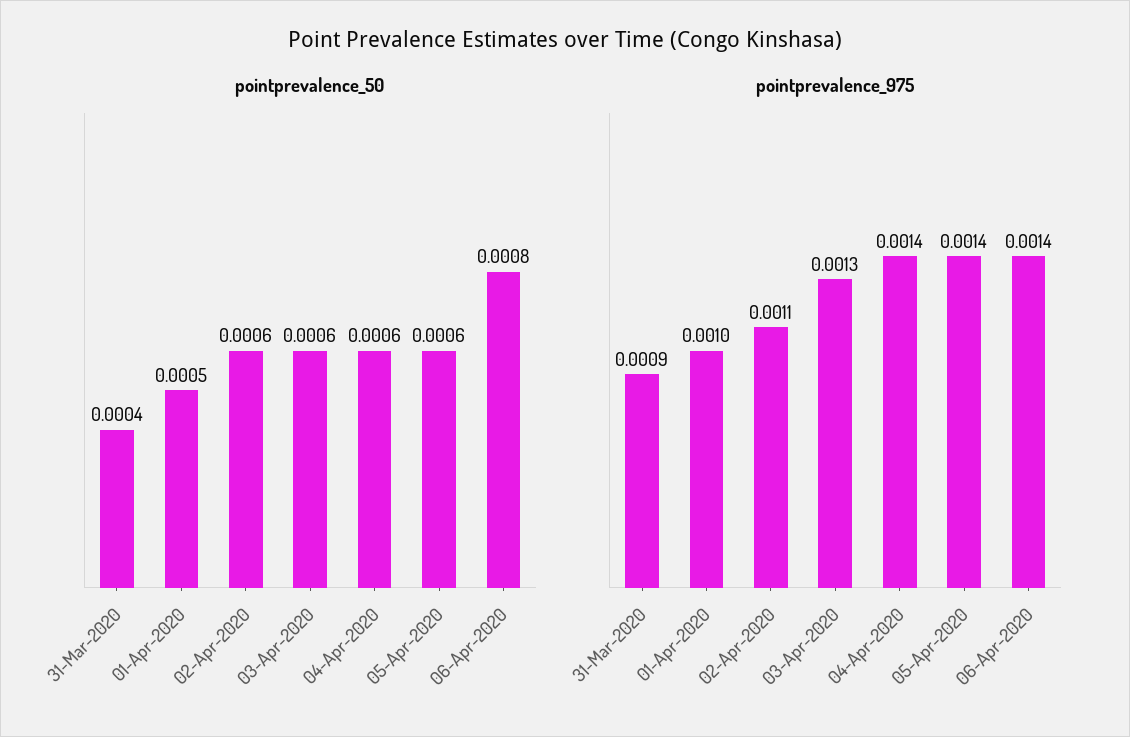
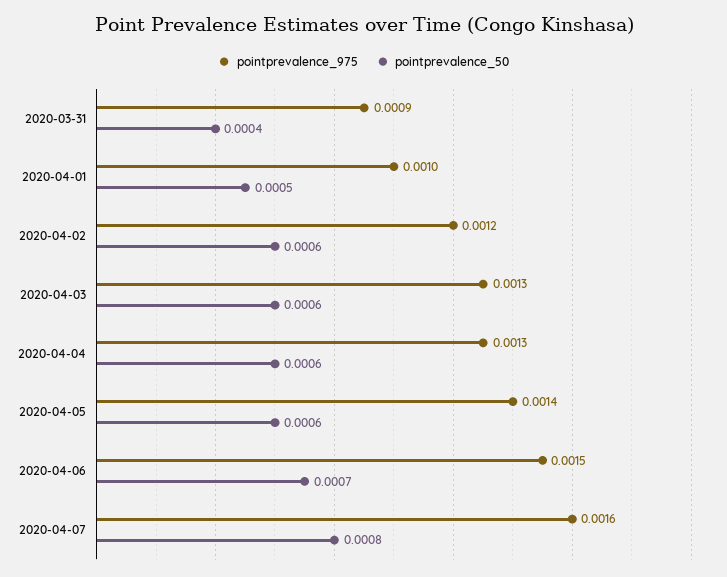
pointprevalence_50, 06-Apr-2020: 0.0008 -> 0.0007
pointprevalence_975, 02-Apr-2020: 0.0011 -> 0.0012
pointprevalence_975, 04-Apr-2020: 0.0014 -> 0.0013
pointprevalence_975, 06-Apr-2020: 0.0014 -> 0.0015
pointprevalence_975, 2020-04-07: none -> 0.0016
pointprevalence_50, 2020-04-07: none -> 0.0008

